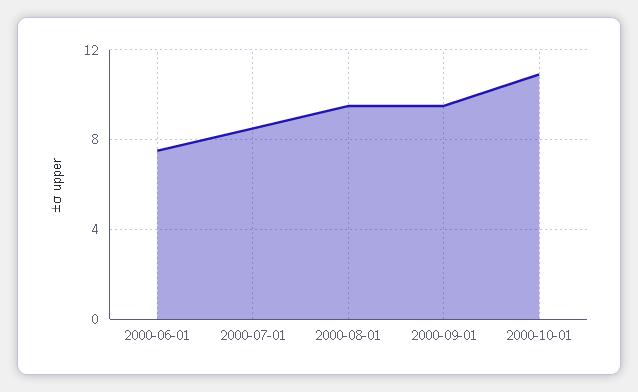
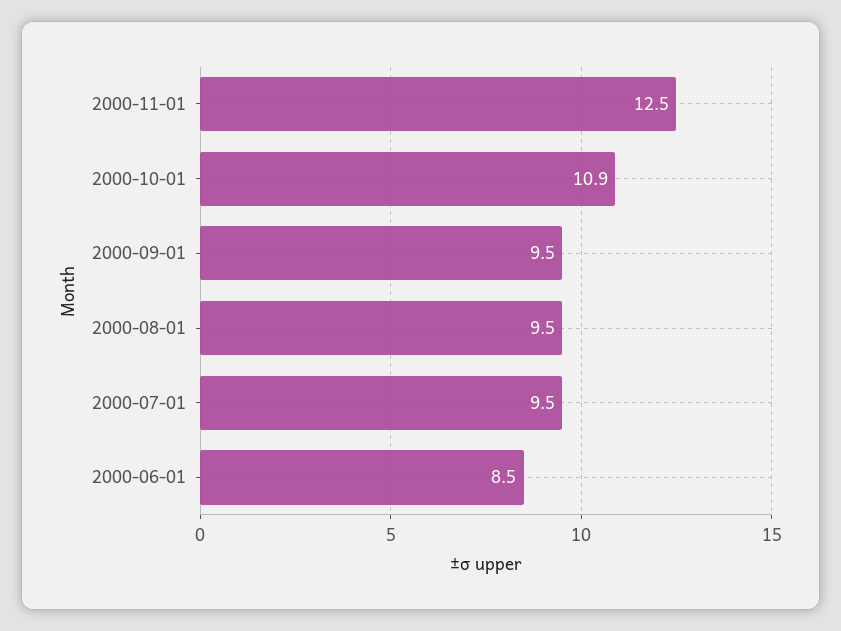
2000-06-01: 7.5 -> 8.5
2000-07-01: 8.5 -> 9.5
2000-11-01: none -> 12.5

